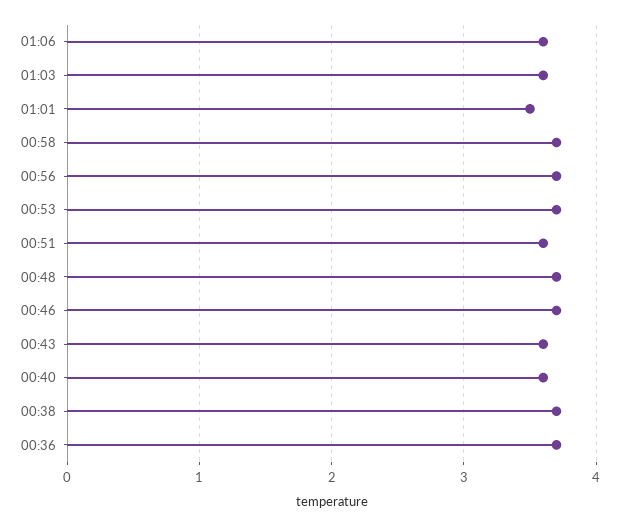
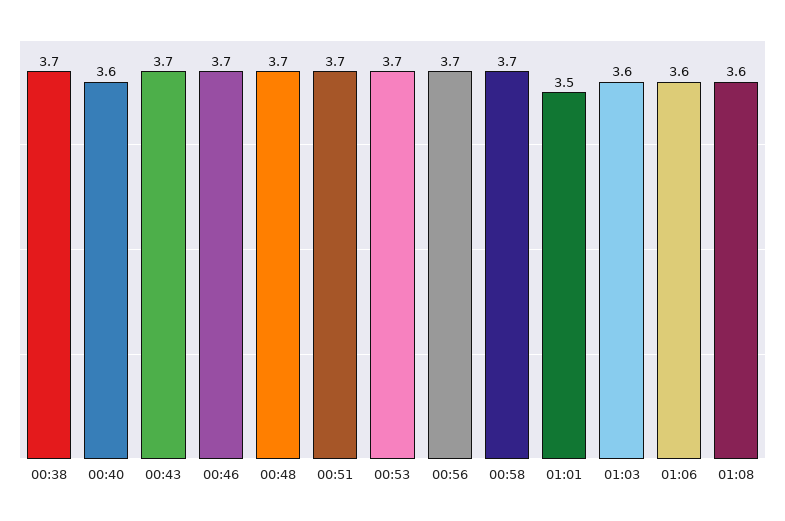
00:51: 3.6 -> 3.7
00:43: 3.6 -> 3.7
00:36: 3.7 -> none
01:08: none -> 3.6

